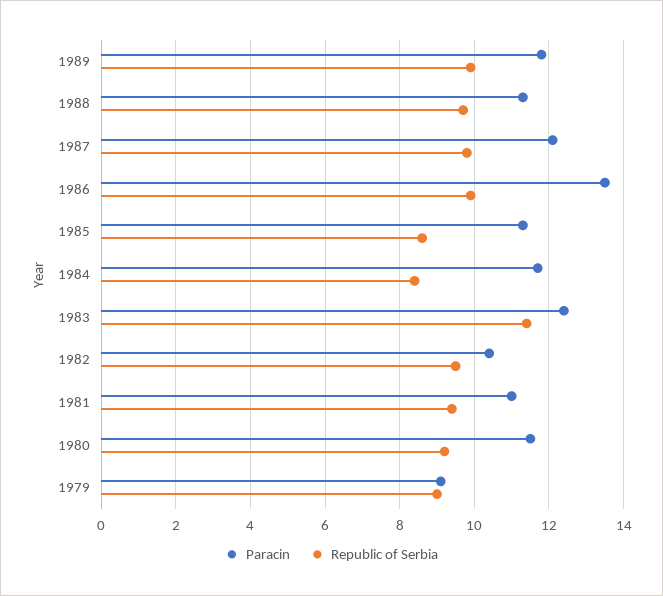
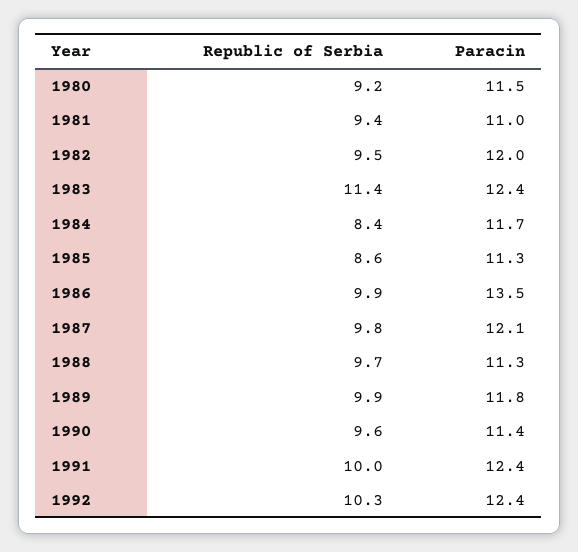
Paracin, 1982: 10.5 -> 12
Paracin, 1979: 9 -> none
Republic of Serbia, 1979: 9 -> none
Republic of Serbia, 1990: none -> 9.6
Paracin, 1990: none -> 11.4
Republic of Serbia, 1991: none -> 10
Paracin, 1991: none -> 12.4
Republic of Serbia, 1992: none -> 10.3
Paracin, 1992: none -> 12.4

